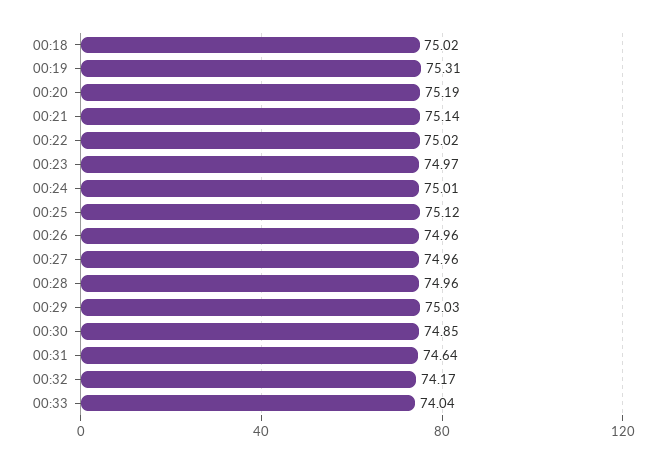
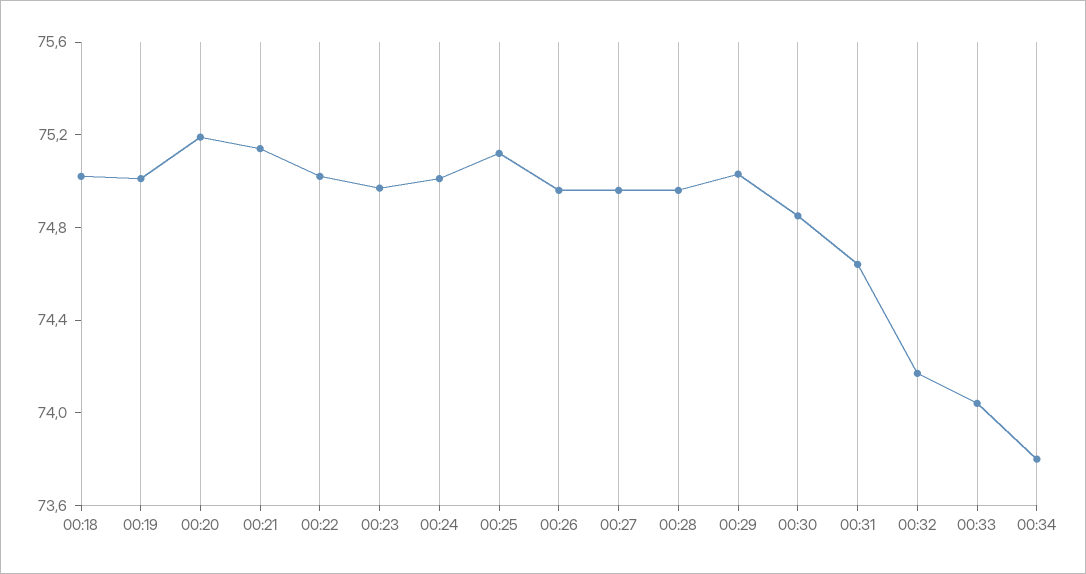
00:19: 75.31 -> 75
00:34: none -> 73.8

